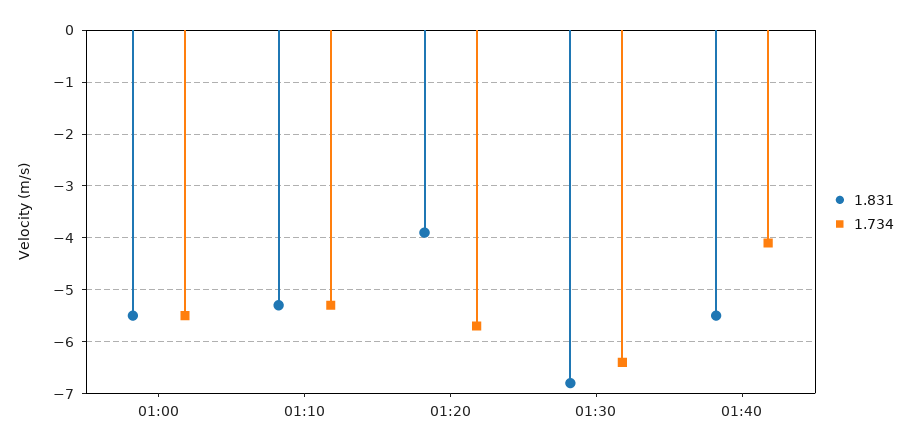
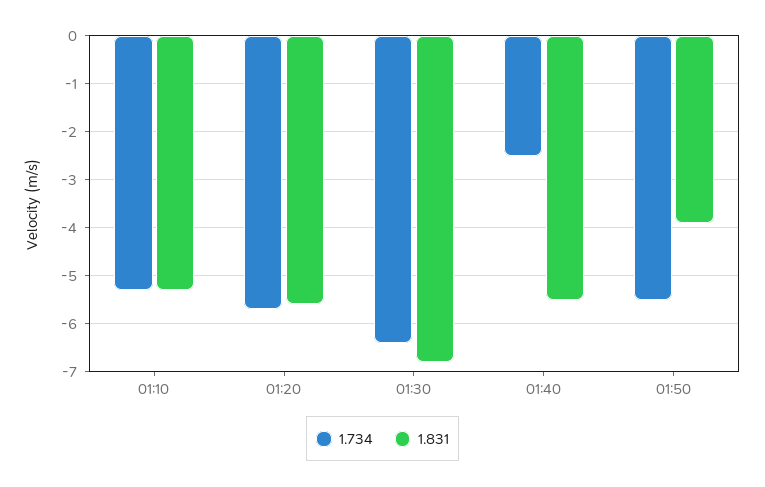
1.831, 01:00: -5.5 -> none
1.734, 01:00: -5.5 -> none
1.831, 01:20: -4 -> -5.5
1.734, 01:40: -4 -> -2.5
1.734, 01:50: none -> -5.5
1.831, 01:50: none -> -4

